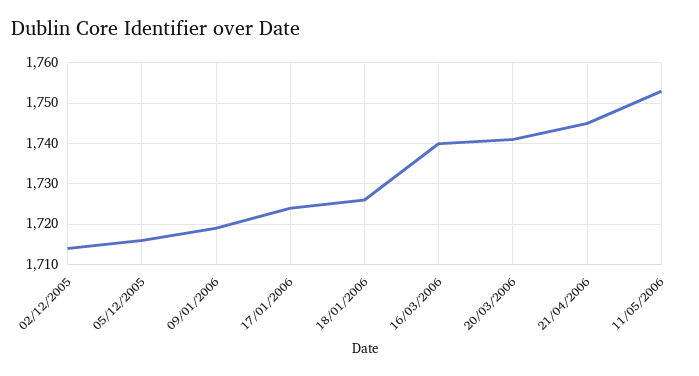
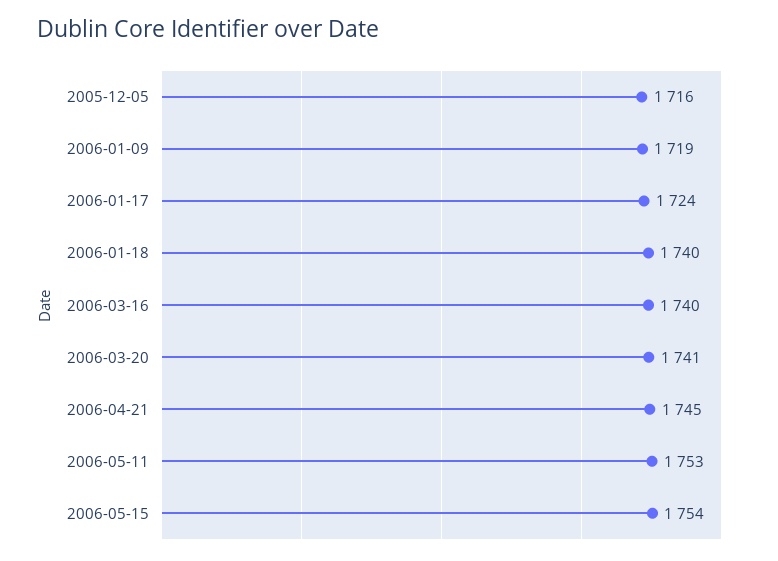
02/12/2005: 1715 -> none
18/01/2006: 1725 -> 1740
2006-05-15: none -> 1754

